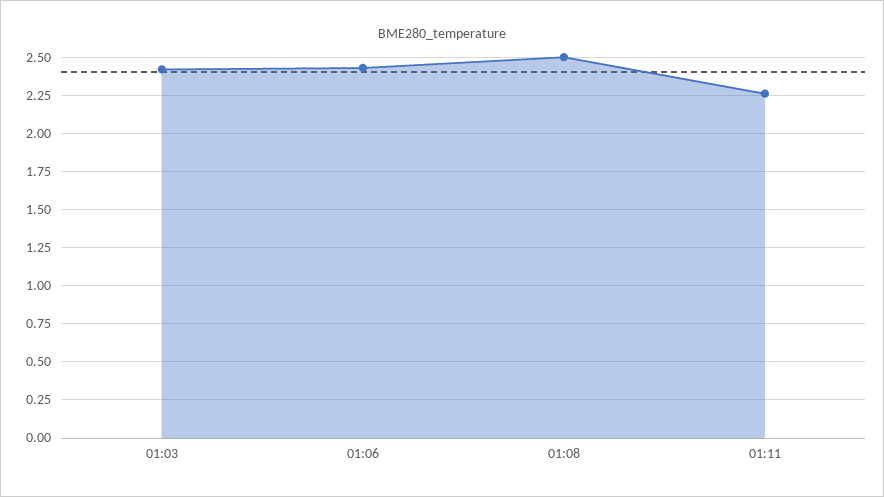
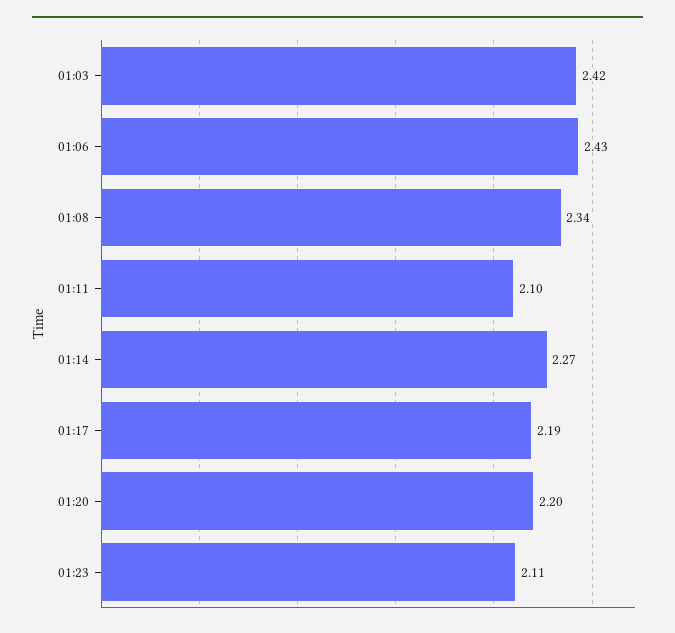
01:08: 2.5 -> 2.34
01:11: 2.25 -> 2.1
01:14: none -> 2.27
01:17: none -> 2.19
01:20: none -> 2.2
01:23: none -> 2.11

